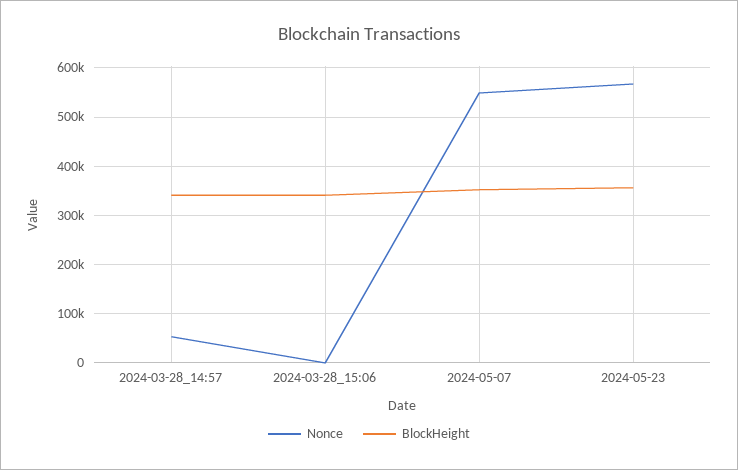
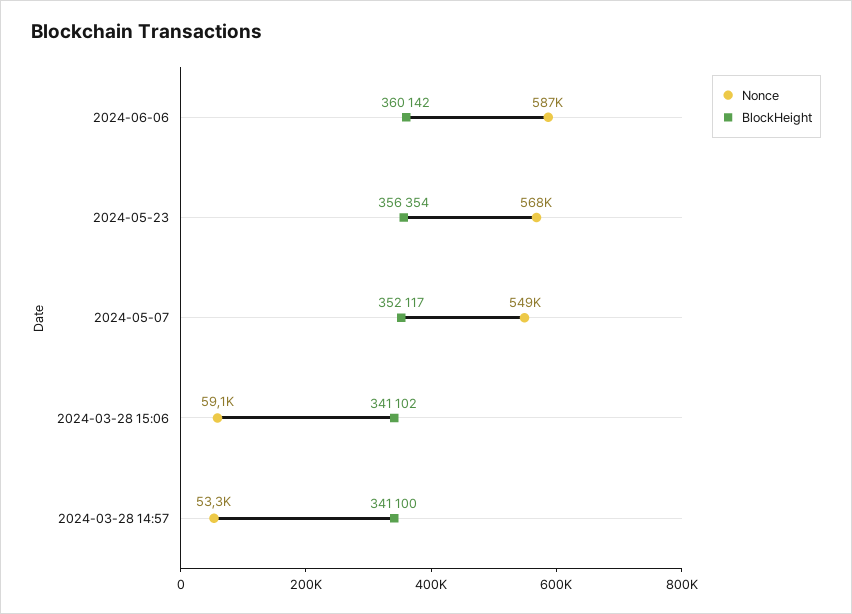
Nonce, 2024-03-28_15:06: 0 -> 59100
Nonce, 2024-06-06: none -> 587000
BlockHeight, 2024-06-06: none -> 360142

